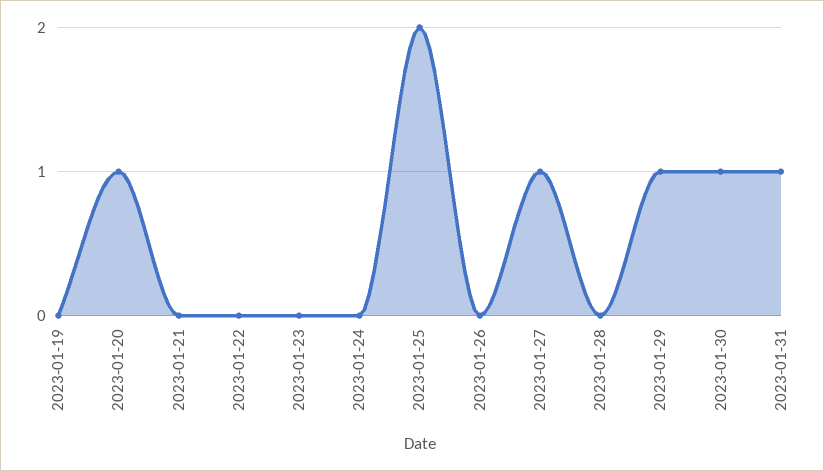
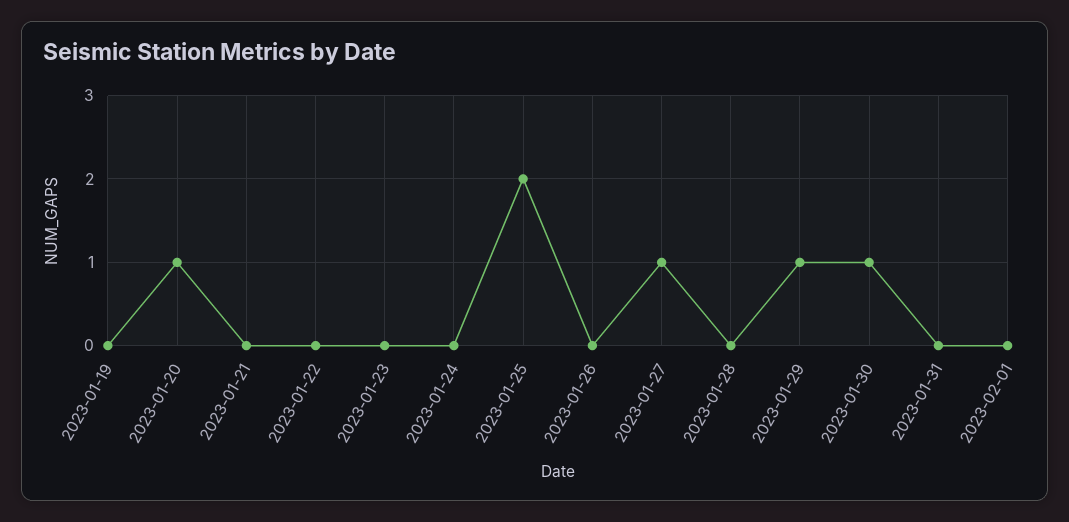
2023-01-31: 1 -> 0
2023-02-01: none -> 0

